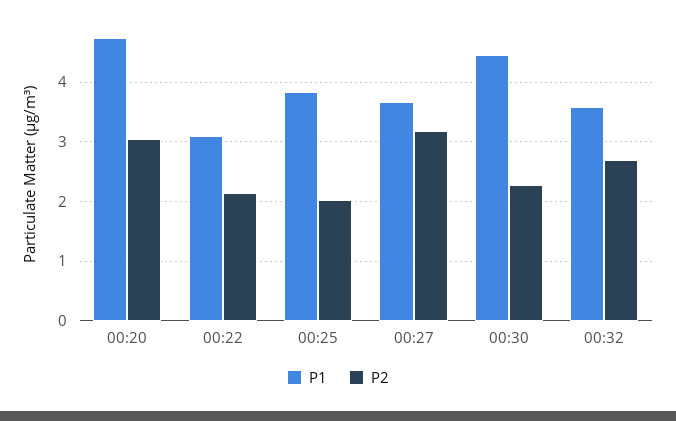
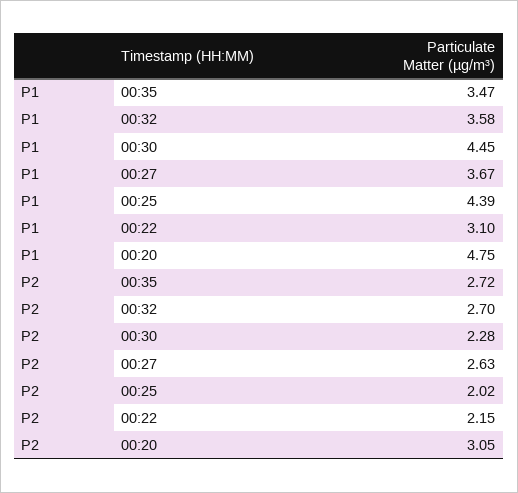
P1, 00:25: 3.8 -> 4.39
P2, 00:27: 3.2 -> 2.63
P1, 00:35: none -> 3.47
P2, 00:35: none -> 2.72

